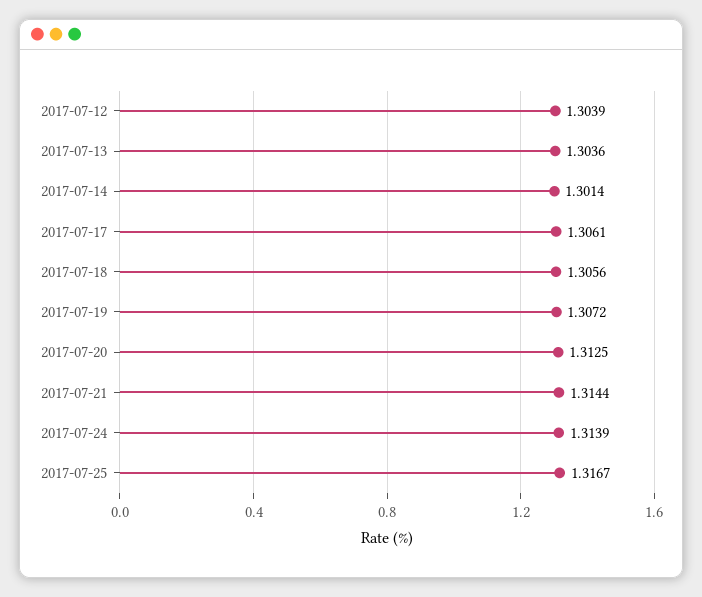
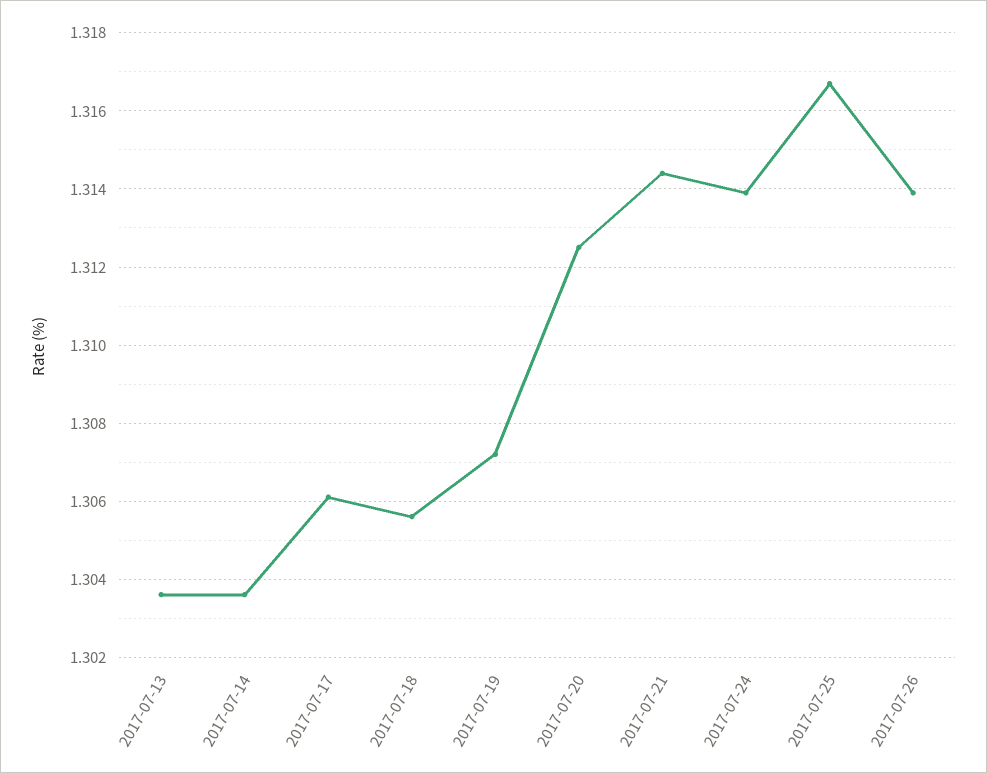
2017-07-12: 1.3039 -> none
2017-07-14: 1.3014 -> 1.3035
2017-07-26: none -> 1.314

